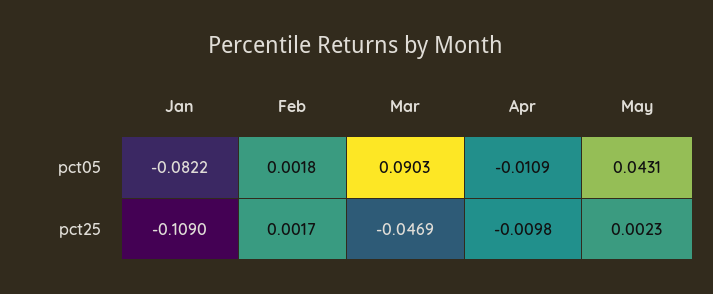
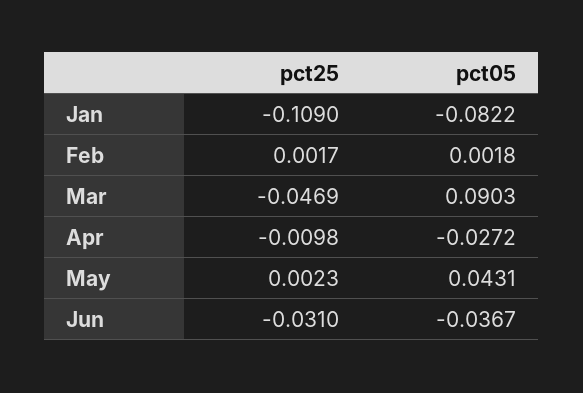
Apr, pct05: -0.0109 -> -0.0272
Jun, pct25: none -> -0.031
Jun, pct05: none -> -0.0367

